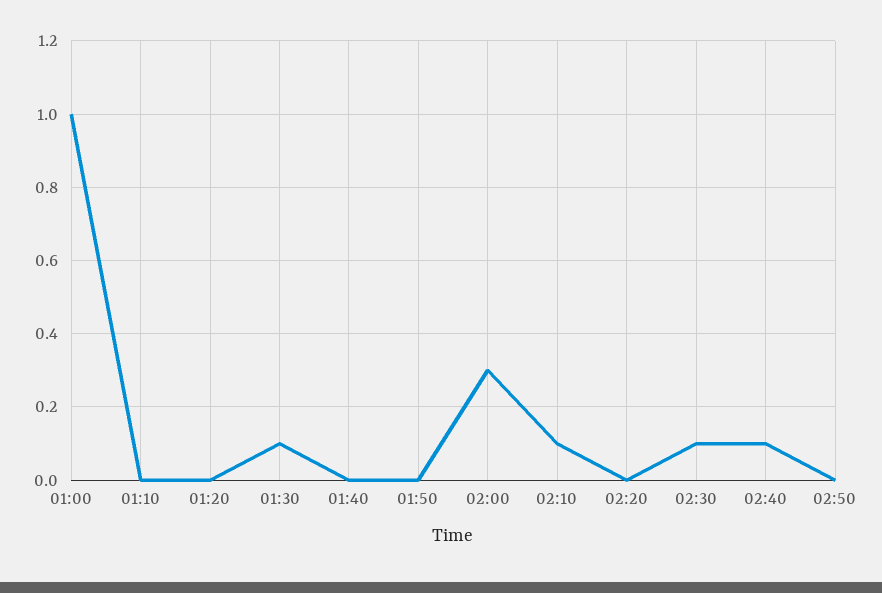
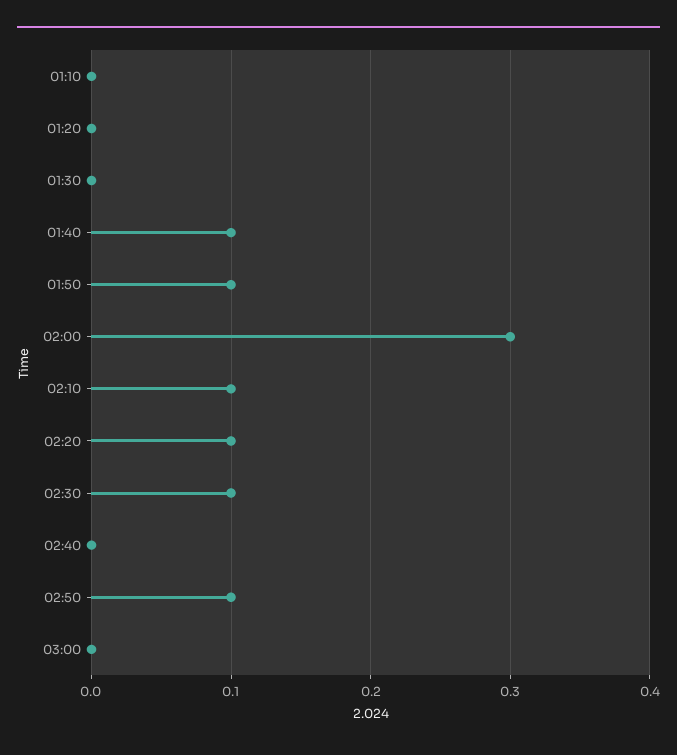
01:00: 1 -> none
01:30: 0.1 -> 0
01:40: 0 -> 0.1
01:50: 0 -> 0.1
02:20: 0 -> 0.1
02:40: 0.1 -> 0
02:50: 0 -> 0.1
03:00: none -> 0

